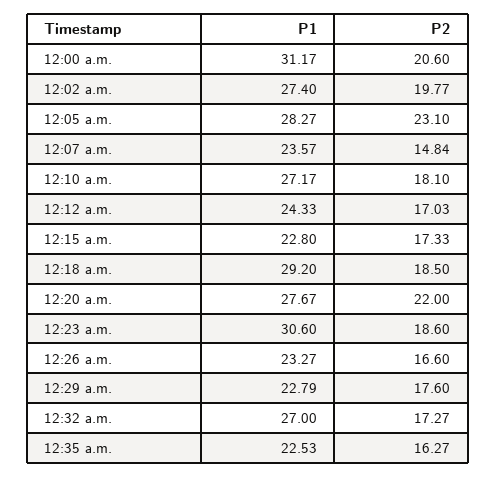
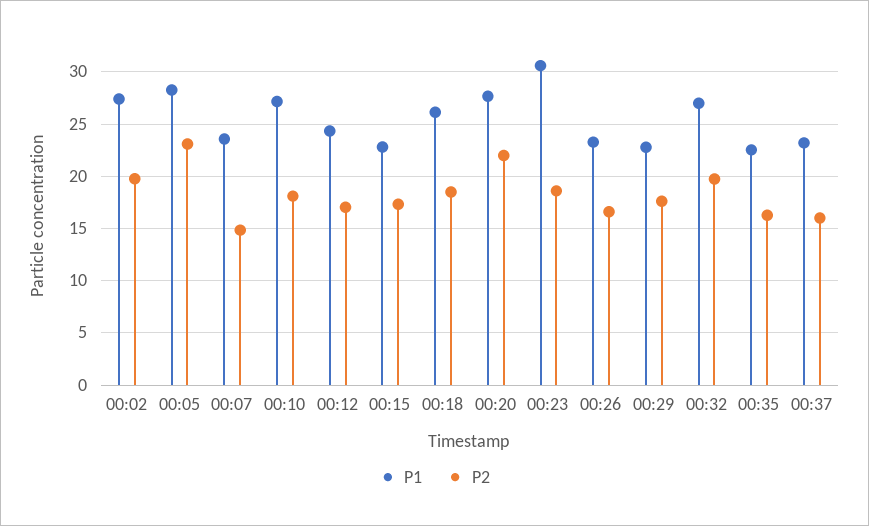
P1, 12:00 a.m.: 31.17 -> none
P2, 12:00 a.m.: 20.6 -> none
P1, 12:18 a.m.: 29.2 -> 26
P2, 12:32 a.m.: 17.27 -> 20
P1, 00:37: none -> 23
P2, 00:37: none -> 16

